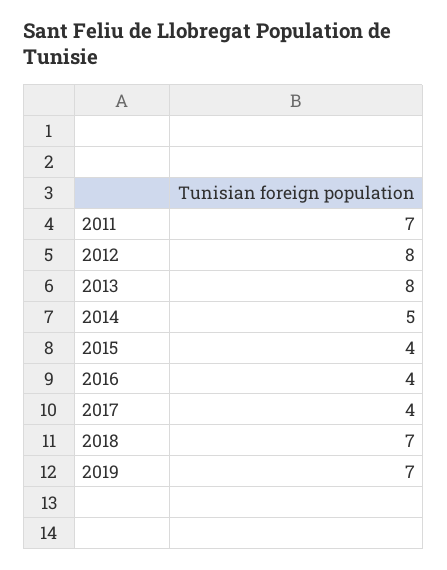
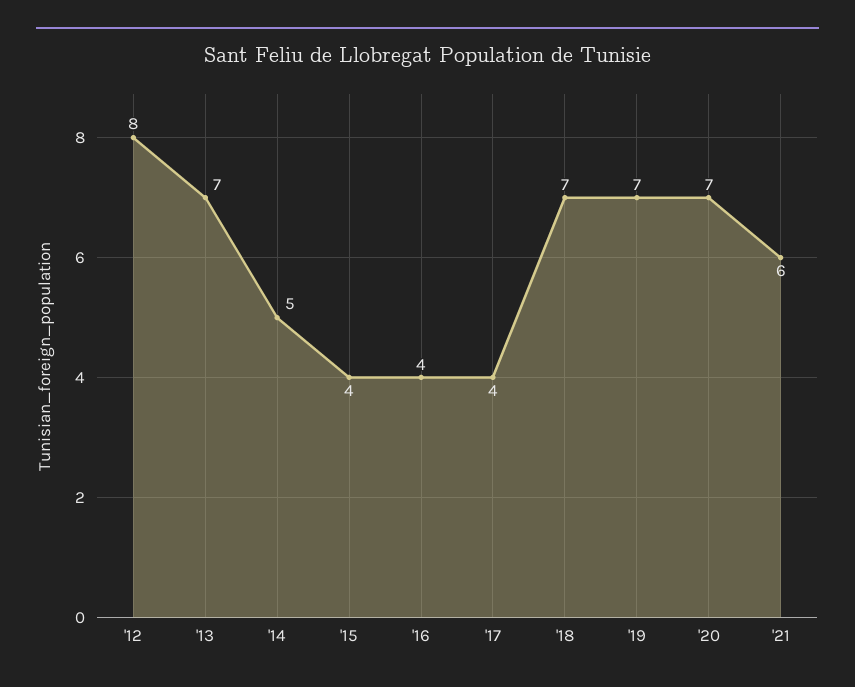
2011: 7 -> none
2013: 8 -> 7
'20: none -> 7
'21: none -> 6

